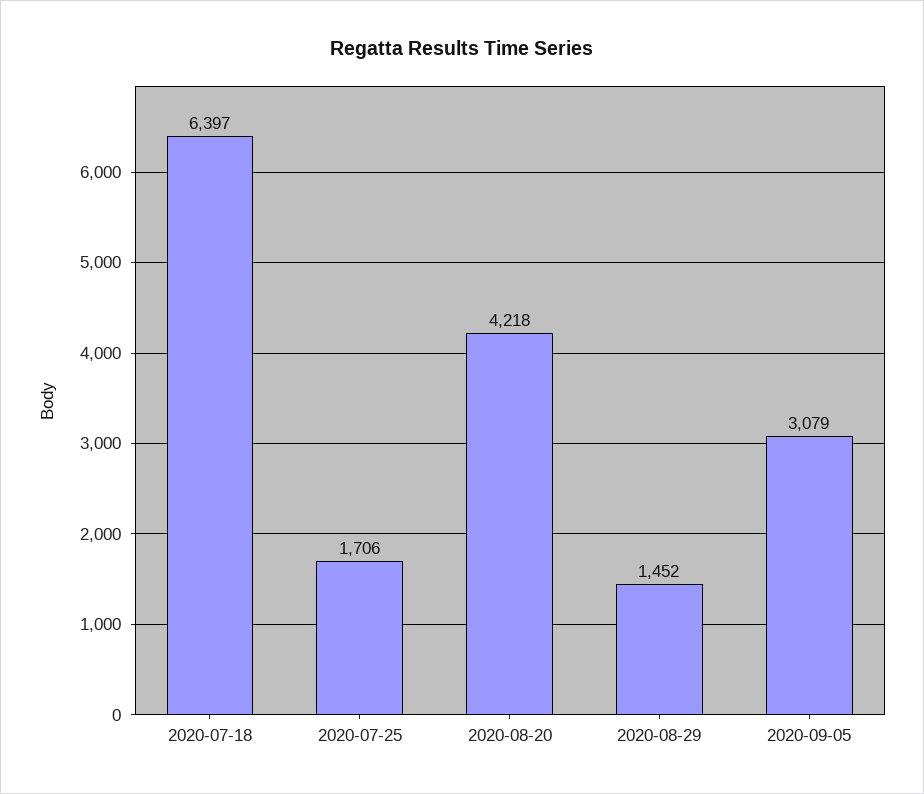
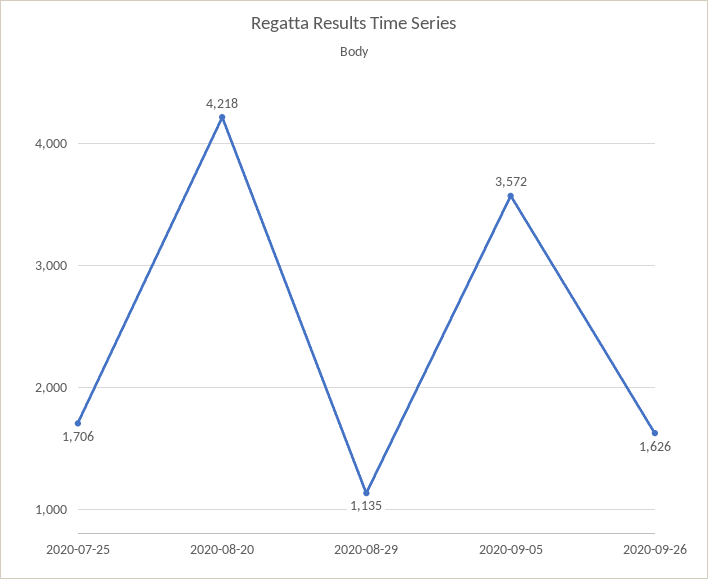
2020-07-18: 6397 -> none
2020-08-29: 1452 -> 1135
2020-09-05: 3079 -> 3572
2020-09-26: none -> 1626

